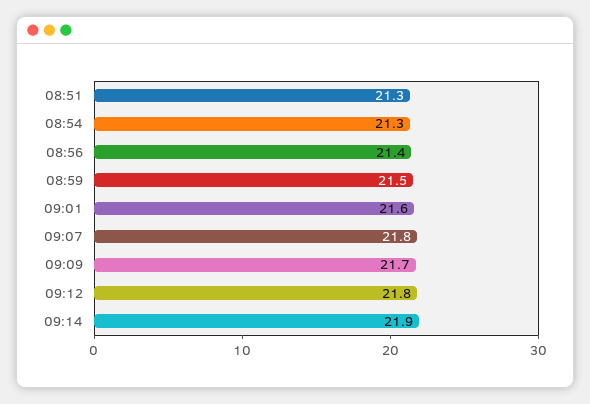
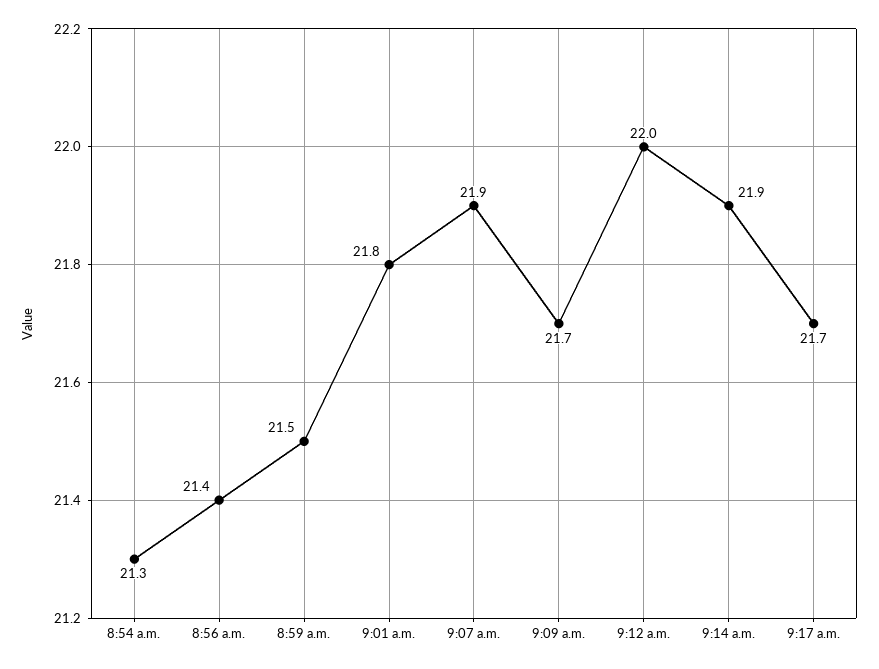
08:51: 21.3 -> none
09:01: 21.6 -> 21.8
09:07: 21.8 -> 21.9
09:12: 21.8 -> 22
9:17 a.m.: none -> 21.7

